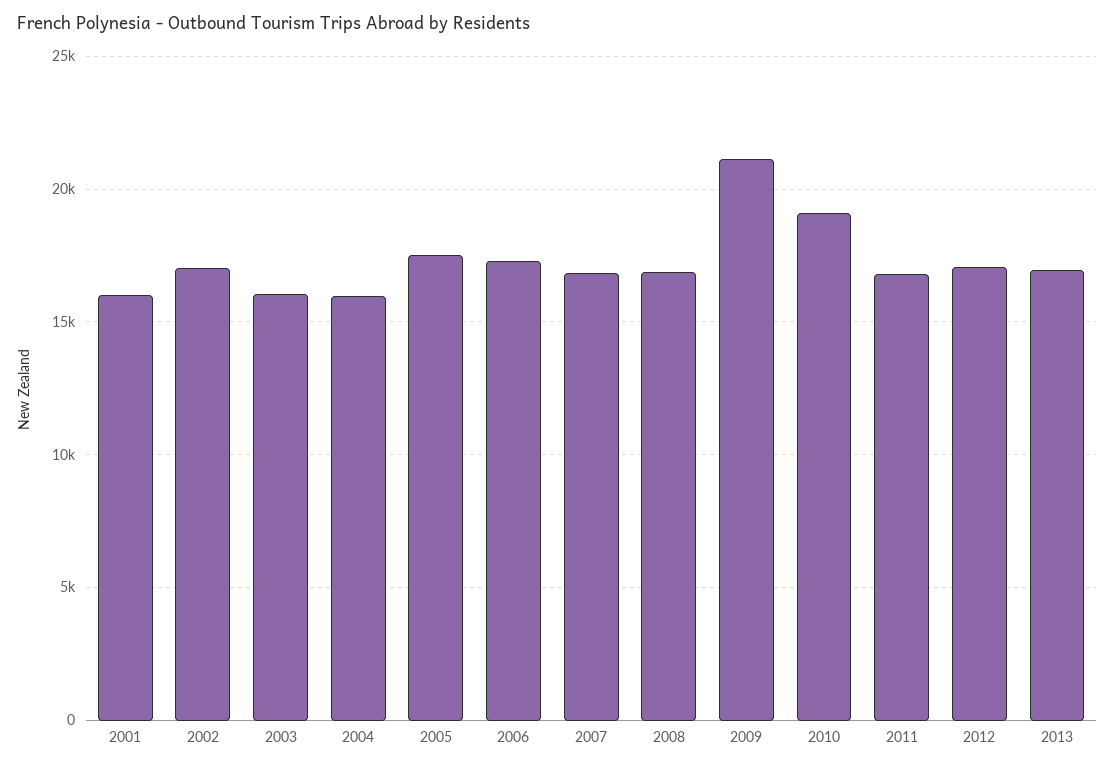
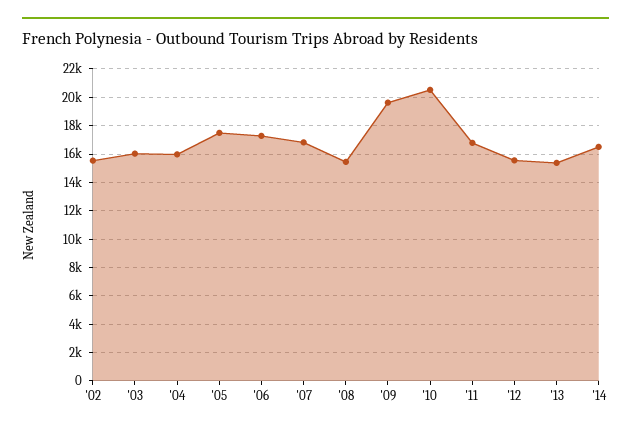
2001: 16000 -> none
2002: 17000 -> 15500
2008: 17000 -> 15500
2009: 21000 -> 19500
2010: 19000 -> 20500
2012: 17000 -> 15500
2013: 17000 -> 15500
'14: none -> 16500

